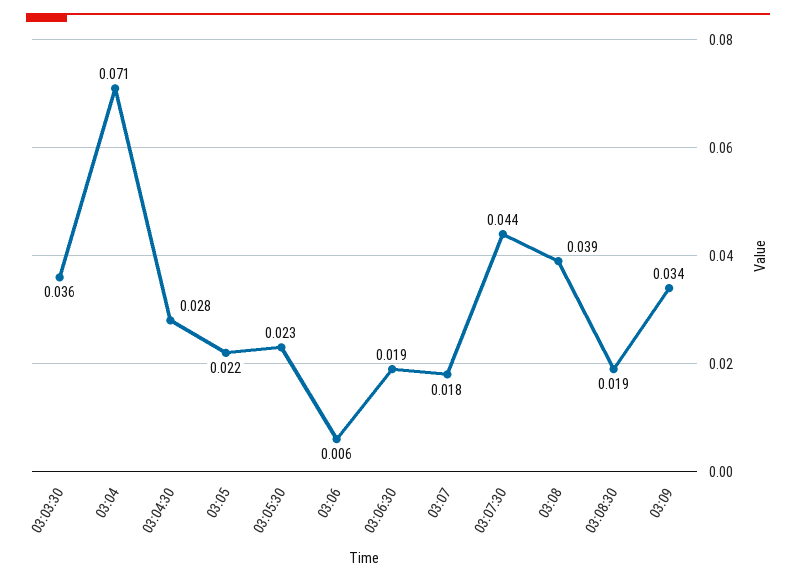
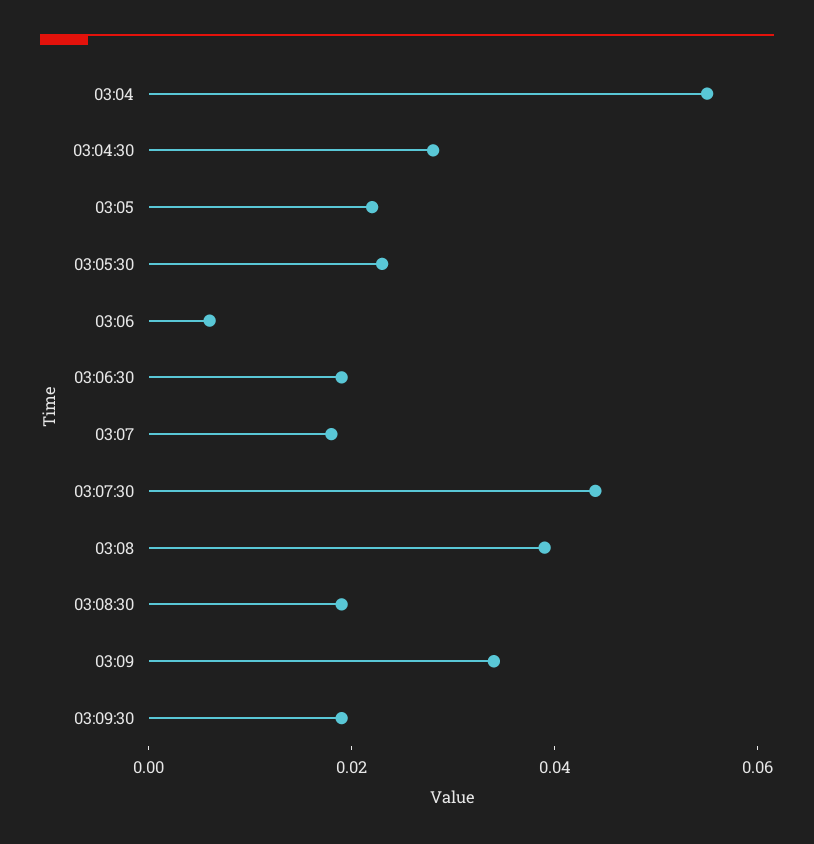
03:03:30: 0.036 -> none
03:04: 0.071 -> 0.055
03:09:30: none -> 0.02

